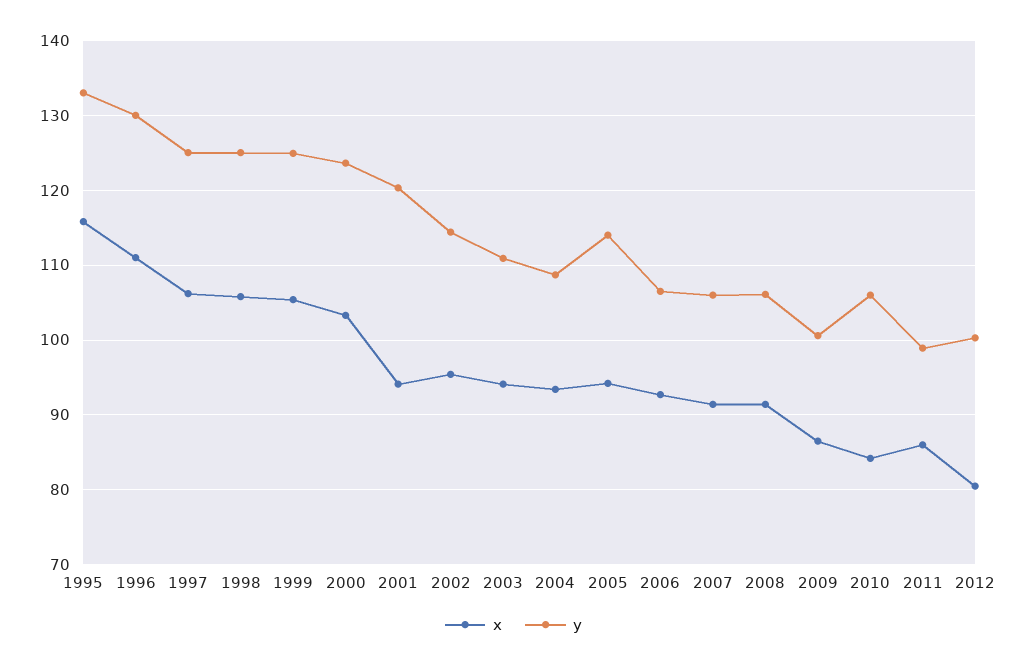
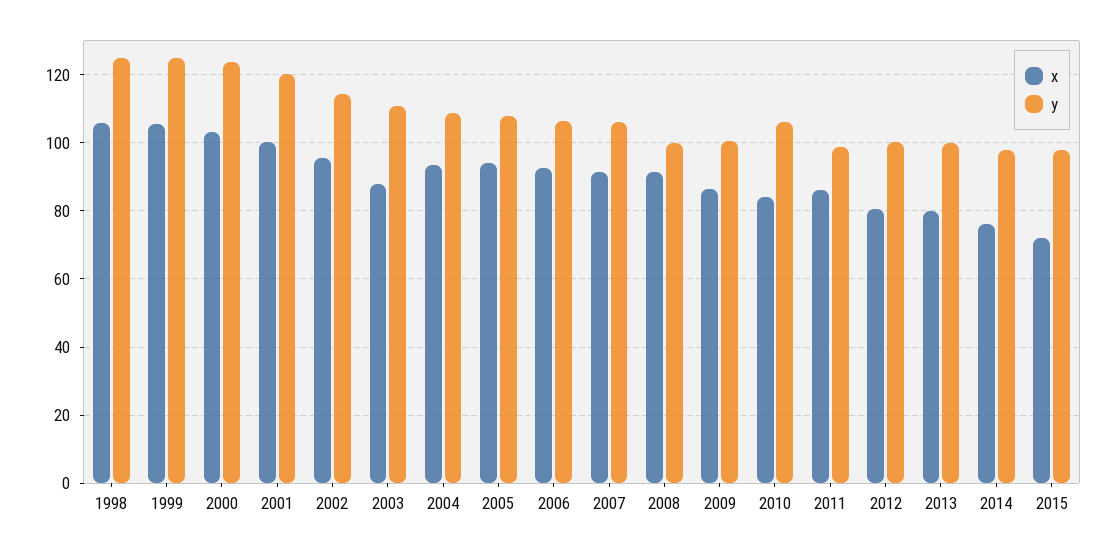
x, 1995: 116 -> none
y, 1995: 133 -> none
x, 1996: 111 -> none
y, 1996: 130 -> none
x, 1997: 106 -> none
y, 1997: 125 -> none
x, 2001: 94 -> 100
x, 2003: 94 -> 88
y, 2005: 114 -> 108
y, 2008: 106 -> 100
x, 2013: none -> 80
y, 2013: none -> 100
x, 2014: none -> 76
y, 2014: none -> 98
x, 2015: none -> 72
y, 2015: none -> 98

